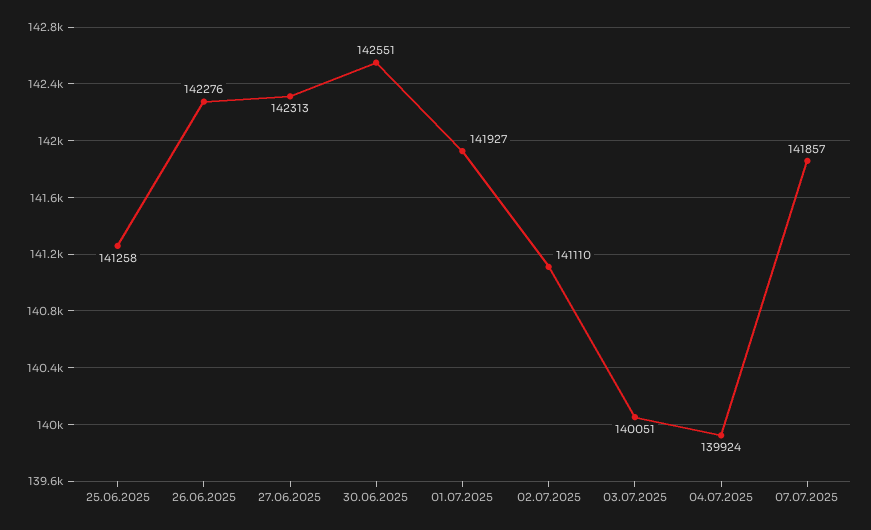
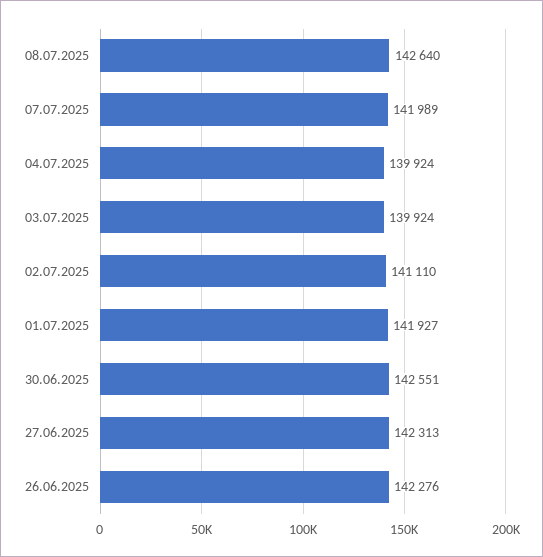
25.06.2025: 141258 -> none
03.07.2025: 140051 -> 139924
07.07.2025: 141857 -> 141989
08.07.2025: none -> 142640

